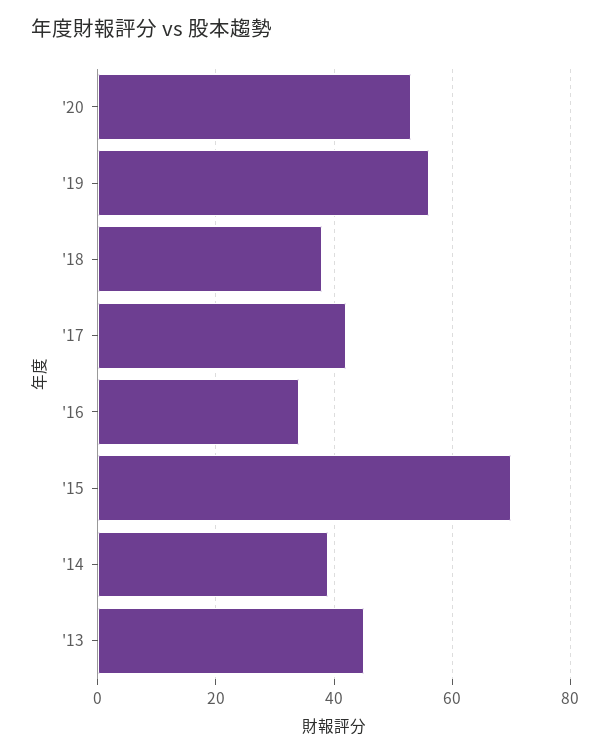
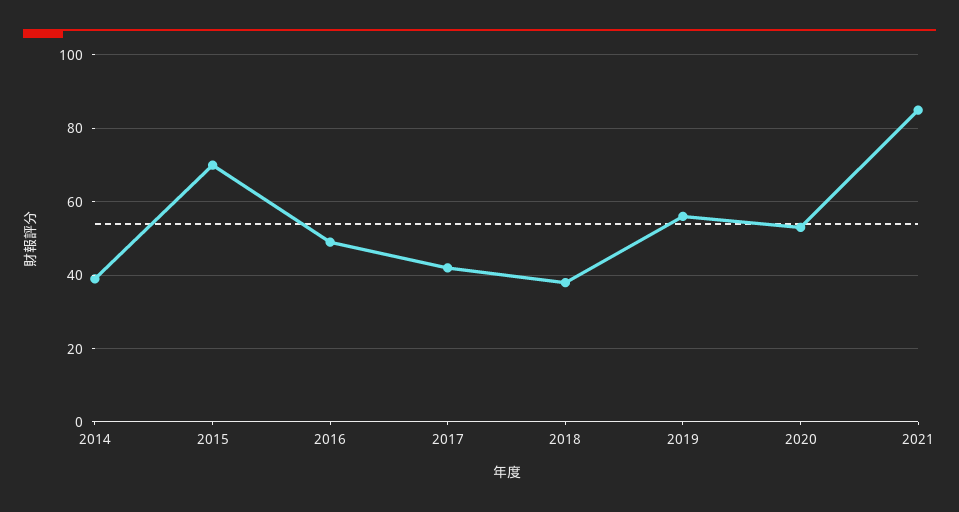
'16: 35 -> 50
'13: 45 -> none
2021: none -> 85

